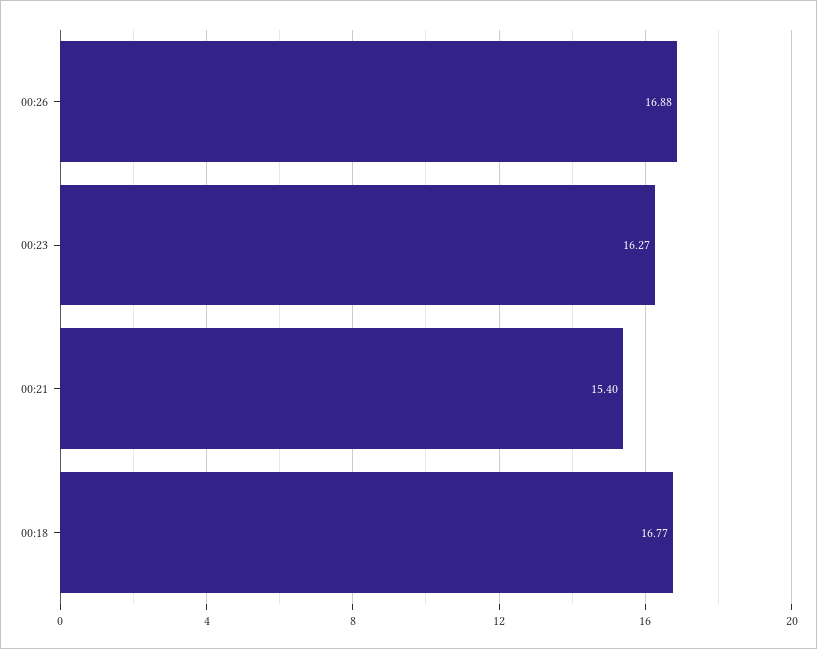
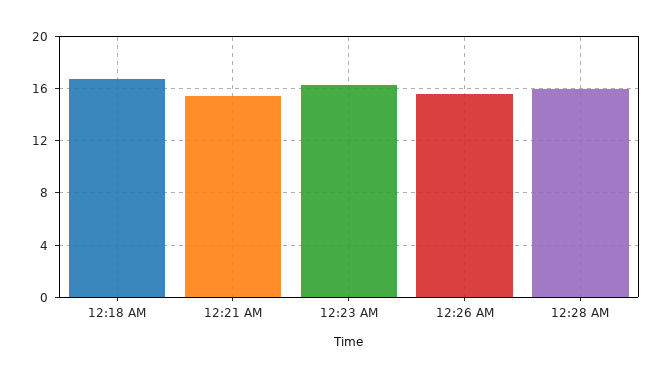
00:26: 16.88 -> 15.5
12:28 AM: none -> 16

